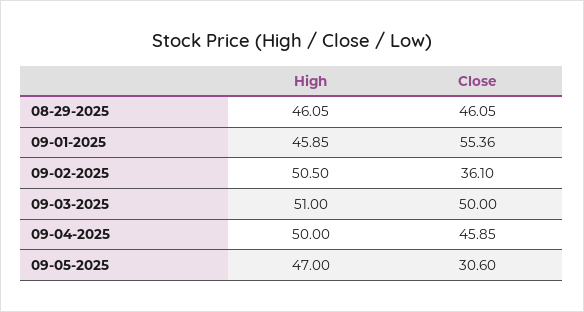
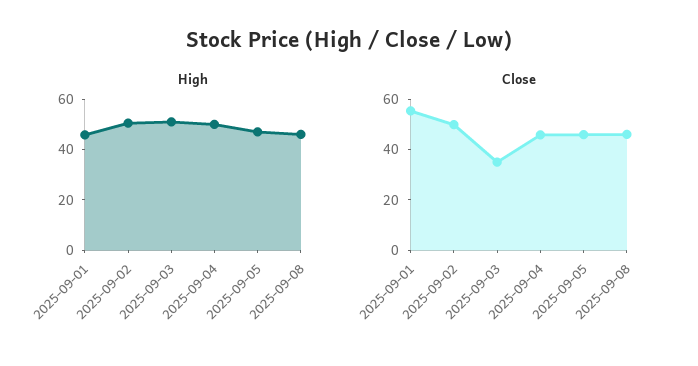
High, 08-29-2025: 46.05 -> none
Close, 08-29-2025: 46.05 -> none
Close, 09-02-2025: 36.1 -> 50
Close, 09-03-2025: 50 -> 35
Close, 09-05-2025: 30.6 -> 45
High, 2025-09-08: none -> 45
Close, 2025-09-08: none -> 45

